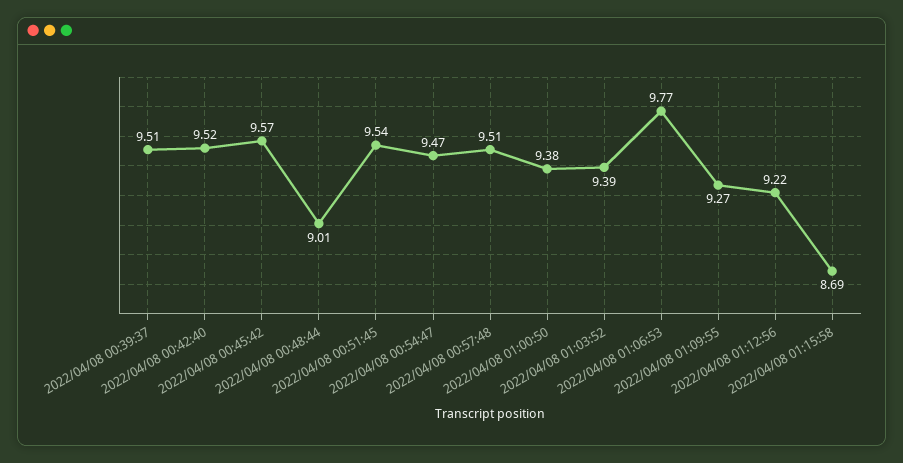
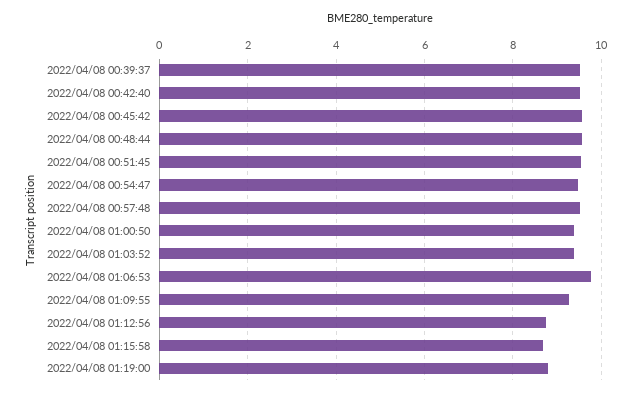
2022/04/08 00:48:44: 9.01 -> 9.6
2022/04/08 01:12:56: 9.22 -> 8.8
2022/04/08 01:19:00: none -> 8.8

